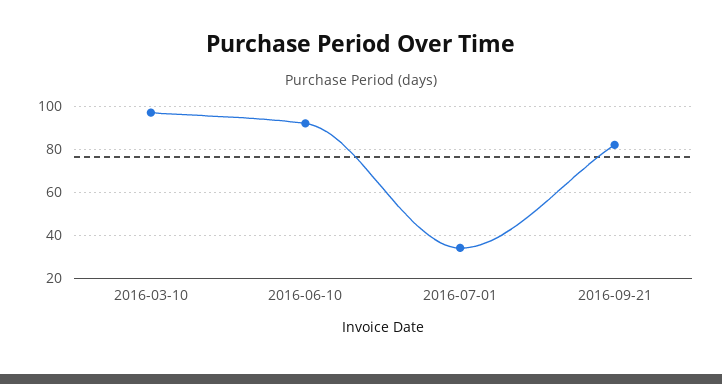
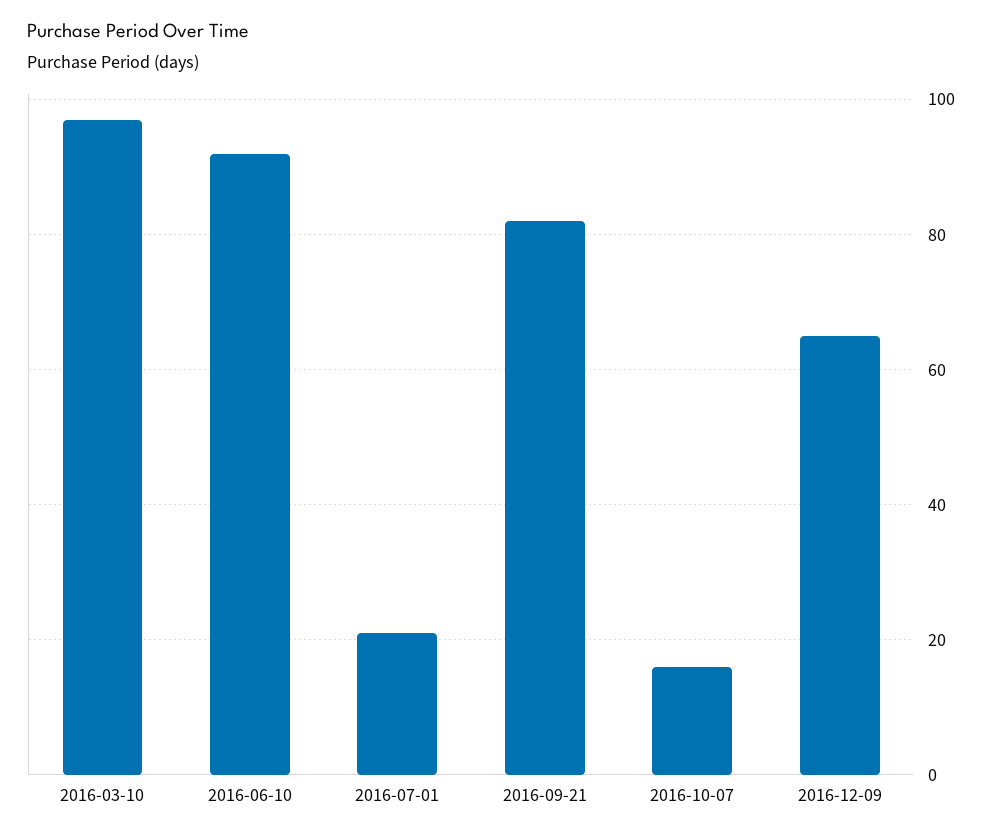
2016-07-01: 35 -> 20
2016-10-07: none -> 15
2016-12-09: none -> 65

